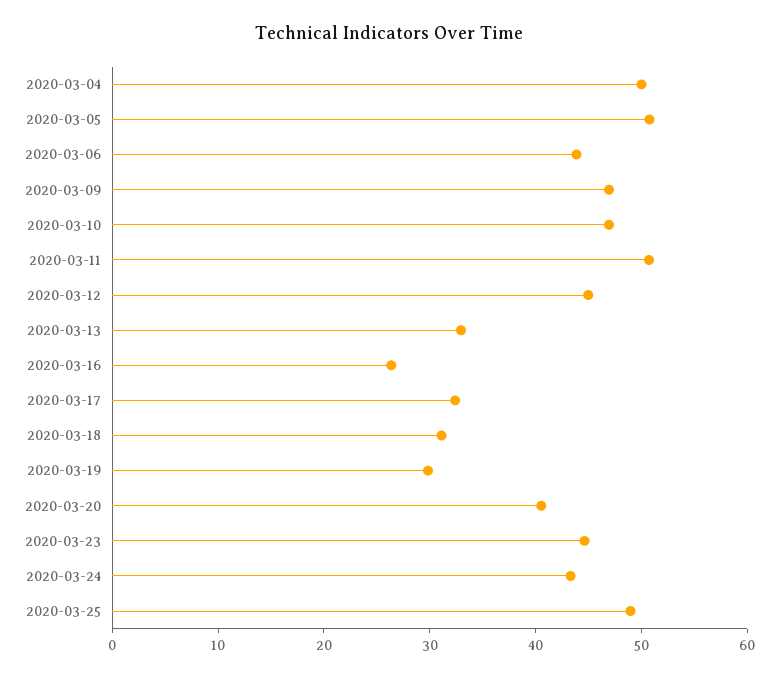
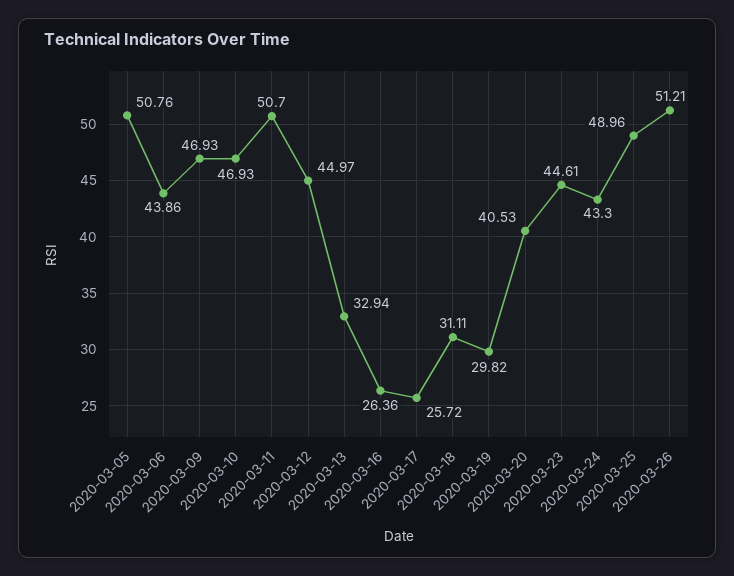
2020-03-04: 50 -> none
2020-03-17: 32 -> 25.72
2020-03-26: none -> 51.21

